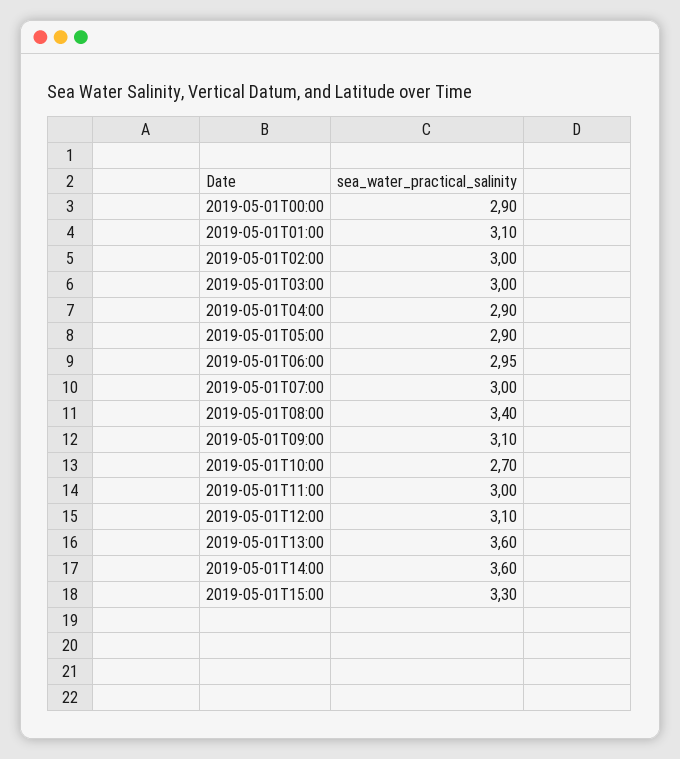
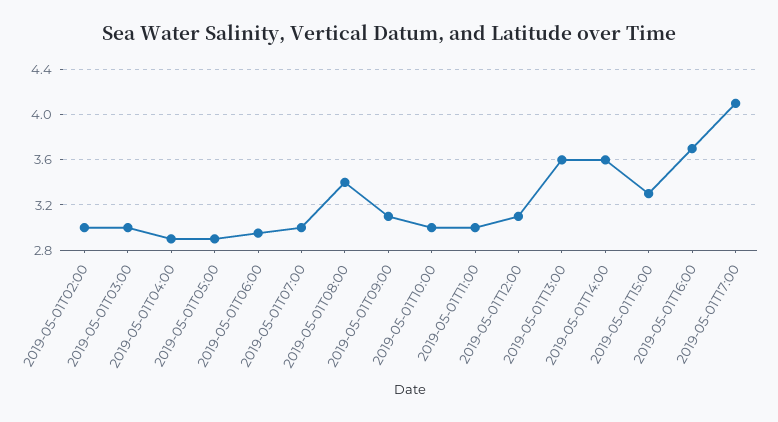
2019-05-01T00:00: 2.9 -> none
2019-05-01T01:00: 3.1 -> none
2019-05-01T10:00: 2.7 -> 3
2019-05-01T16:00: none -> 3.7
2019-05-01T17:00: none -> 4.1

